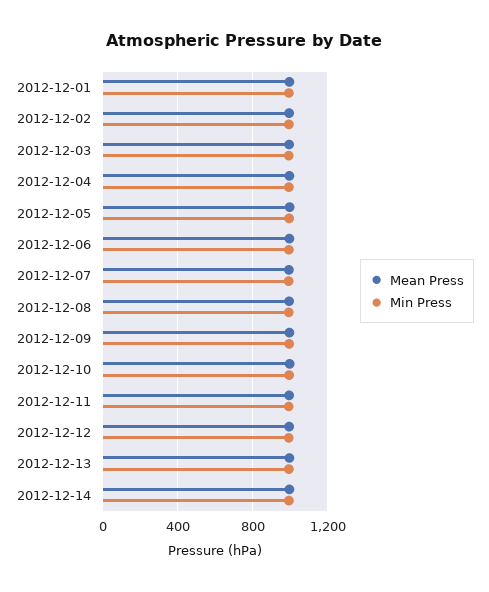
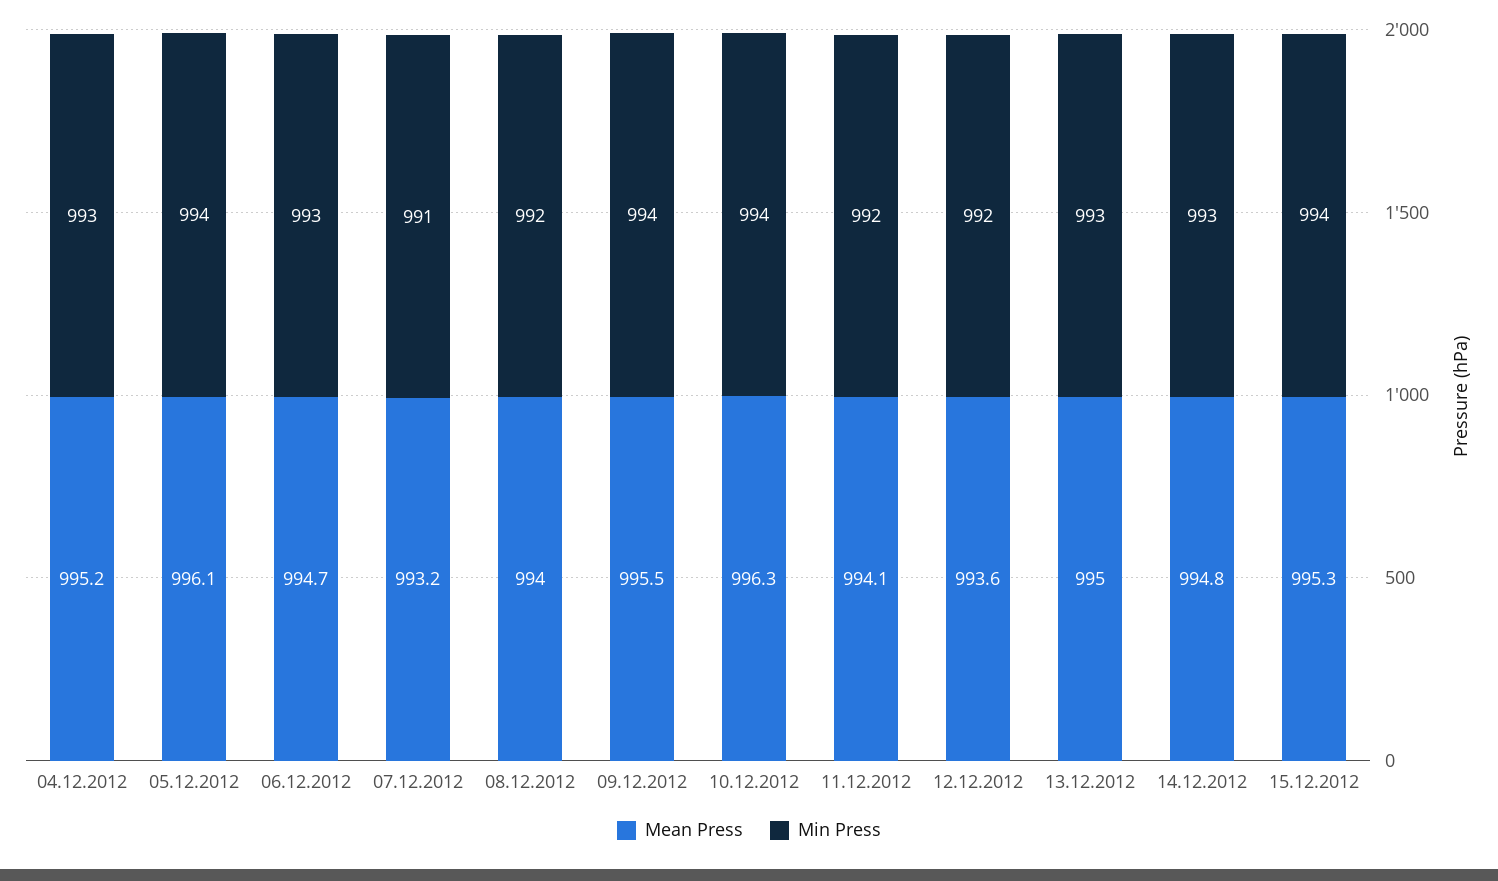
Mean Press, 2012-12-01: 1000 -> none
Min Press, 2012-12-01: 1000 -> none
Mean Press, 2012-12-02: 1000 -> none
Min Press, 2012-12-02: 1000 -> none
Mean Press, 2012-12-03: 1000 -> none
Min Press, 2012-12-03: 1000 -> none
Mean Press, 15.12.2012: none -> 995.3
Min Press, 15.12.2012: none -> 994

